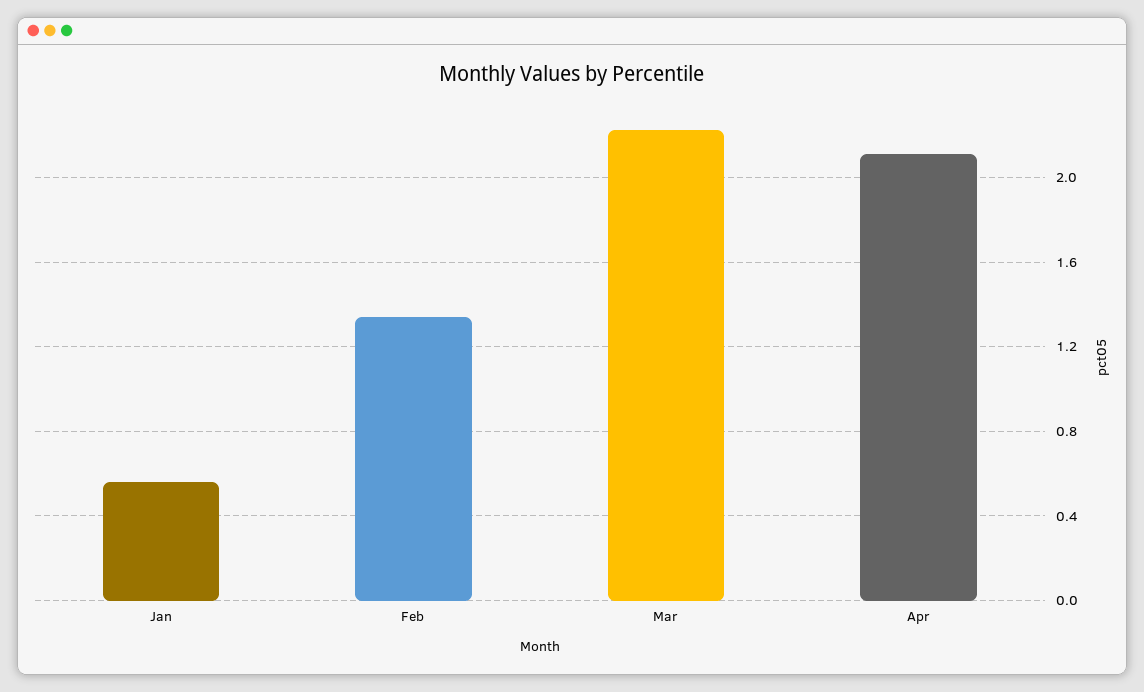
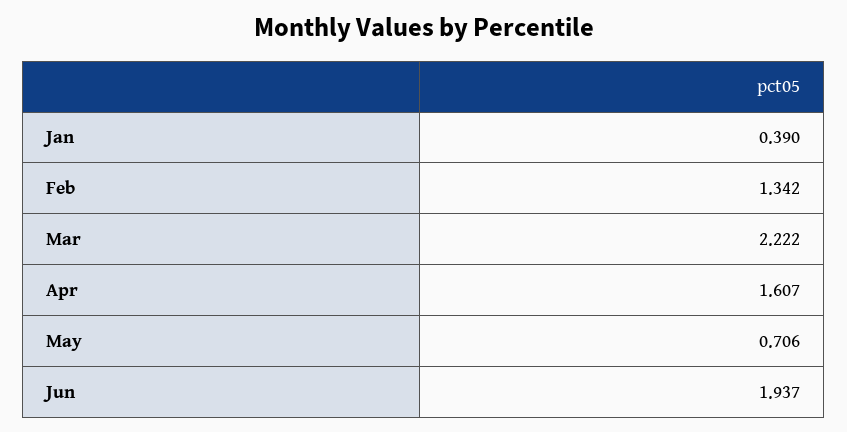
Jan: 0.55 -> 0.39
Apr: 2.1 -> 1.607
May: none -> 0.706
Jun: none -> 1.937

